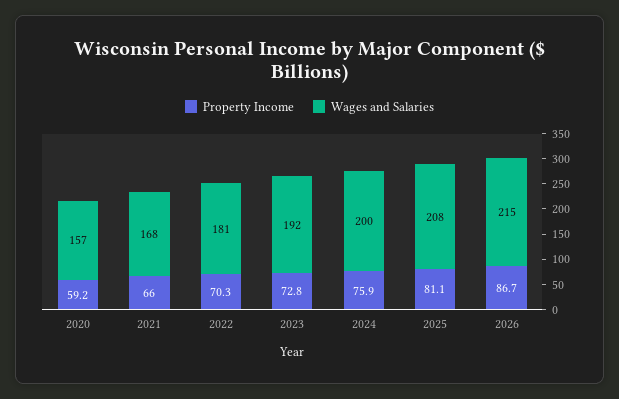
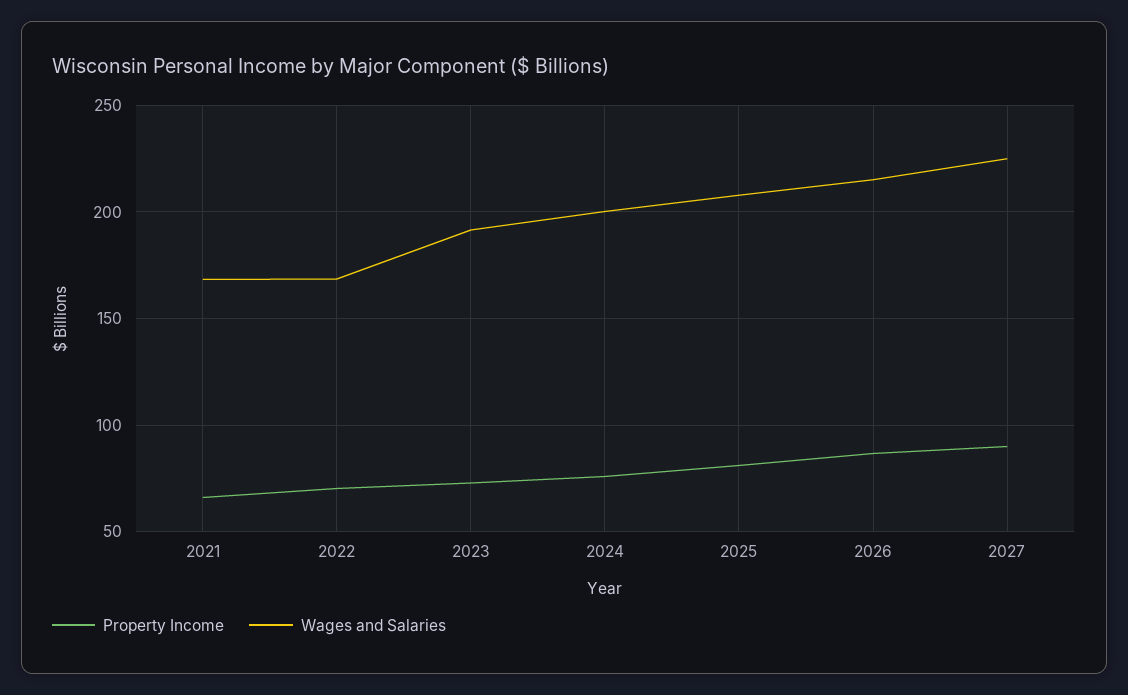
Property Income, 2020: 59.2 -> none
Wages and Salaries, 2020: 157 -> none
Wages and Salaries, 2022: 181 -> 170
Property Income, 2027: none -> 90
Wages and Salaries, 2027: none -> 225

